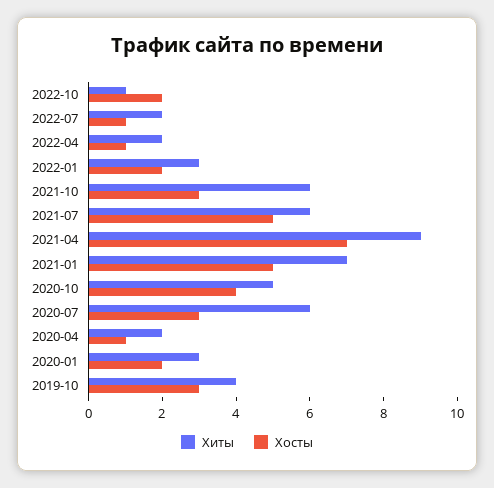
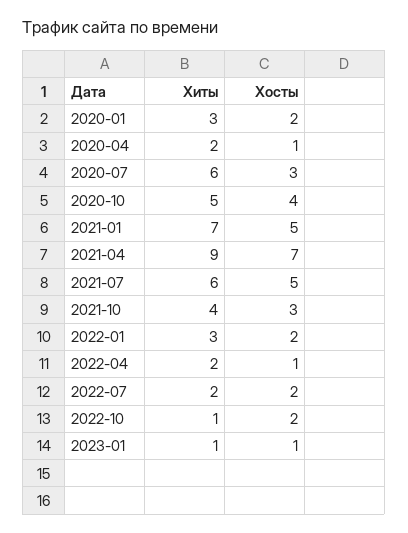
Хосты, 2022-07: 1 -> 2
Хиты, 2021-10: 6 -> 4
Хиты, 2019-10: 4 -> none
Хосты, 2019-10: 3 -> none
Хиты, 2023-01: none -> 1
Хосты, 2023-01: none -> 1

